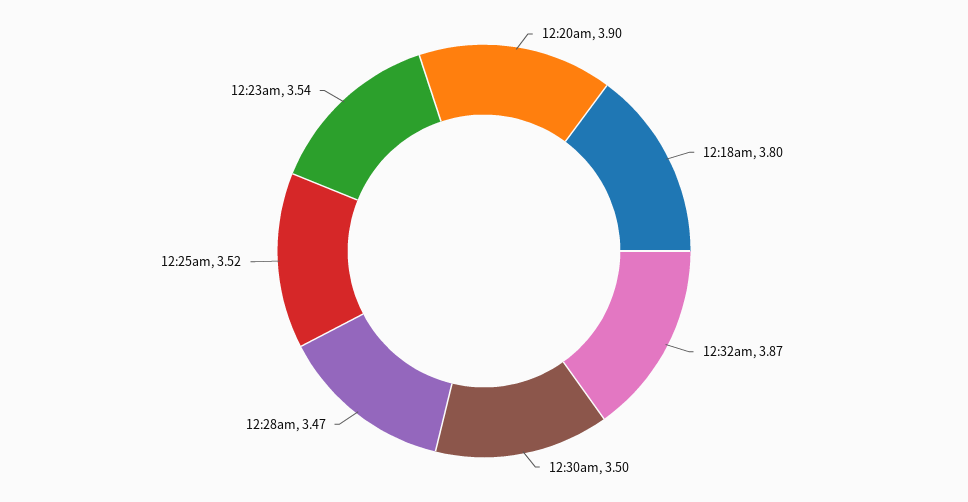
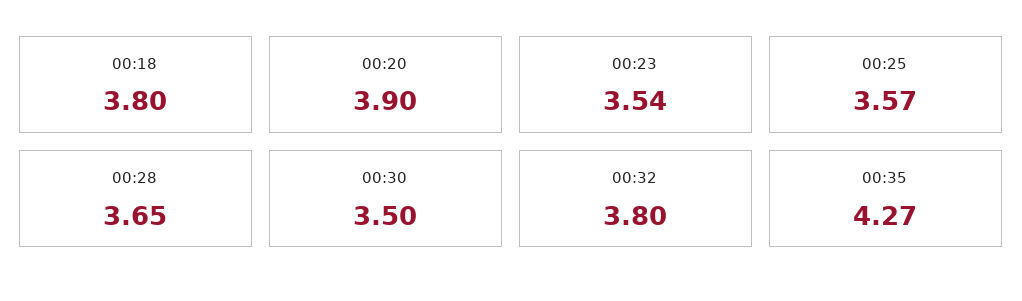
12:32am: 3.87 -> 3.8
12:28am: 3.47 -> 3.65
12:25am: 3.52 -> 3.57
00:35: none -> 4.27

